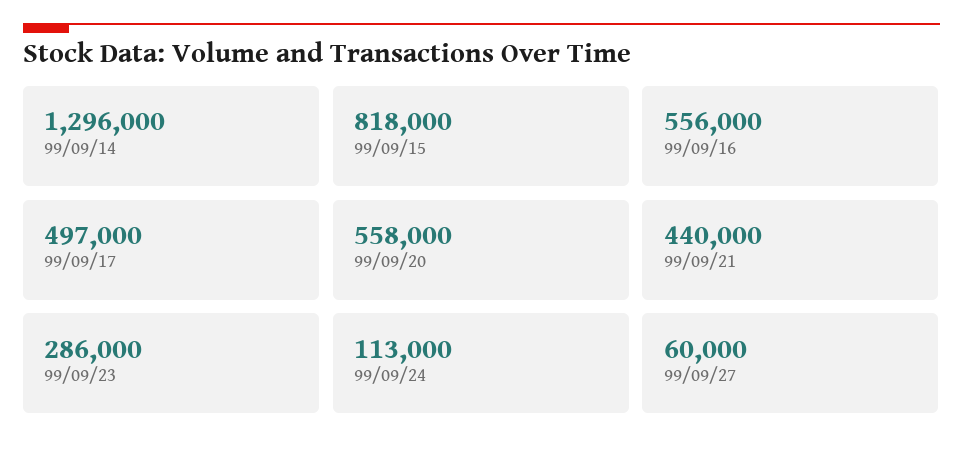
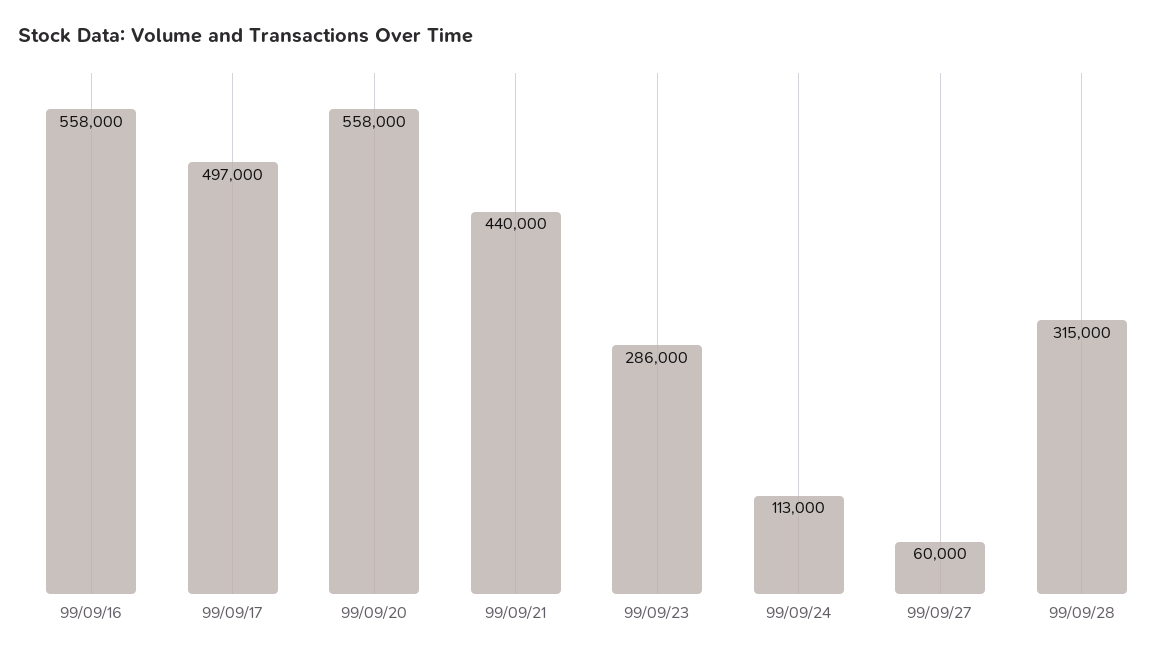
99/09/14: 1296000 -> none
99/09/15: 818000 -> none
99/09/16: 556000 -> 558000
99/09/28: none -> 315000

